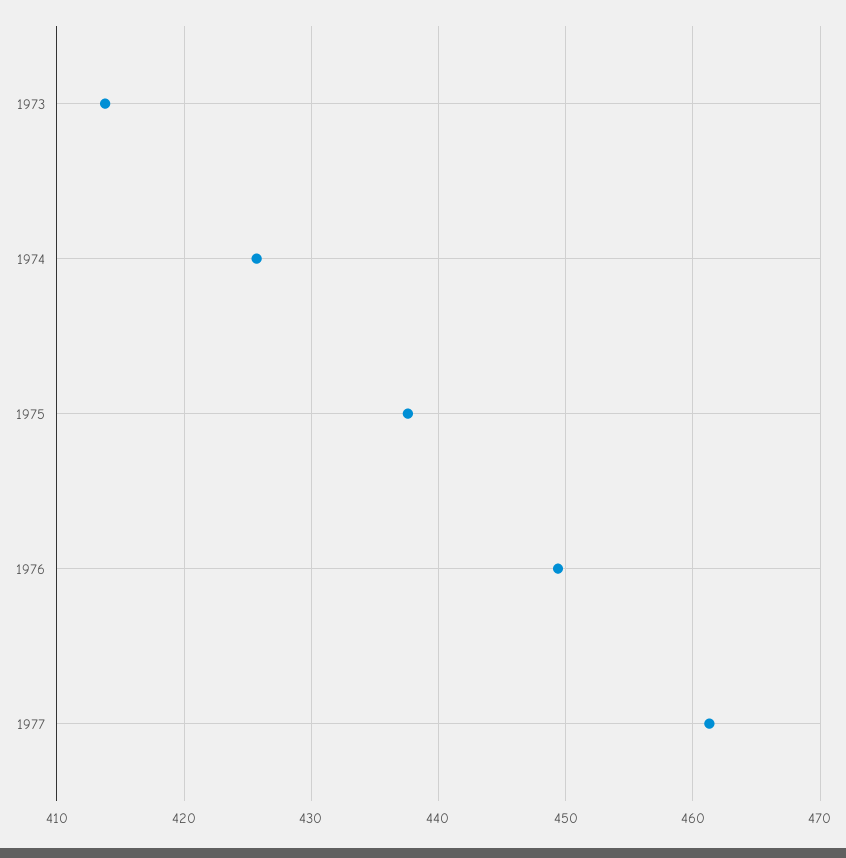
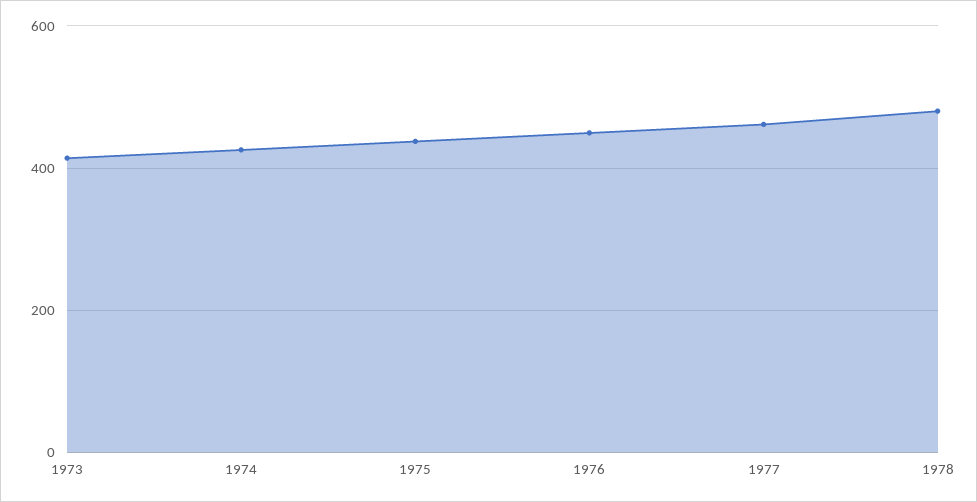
1978: none -> 480

